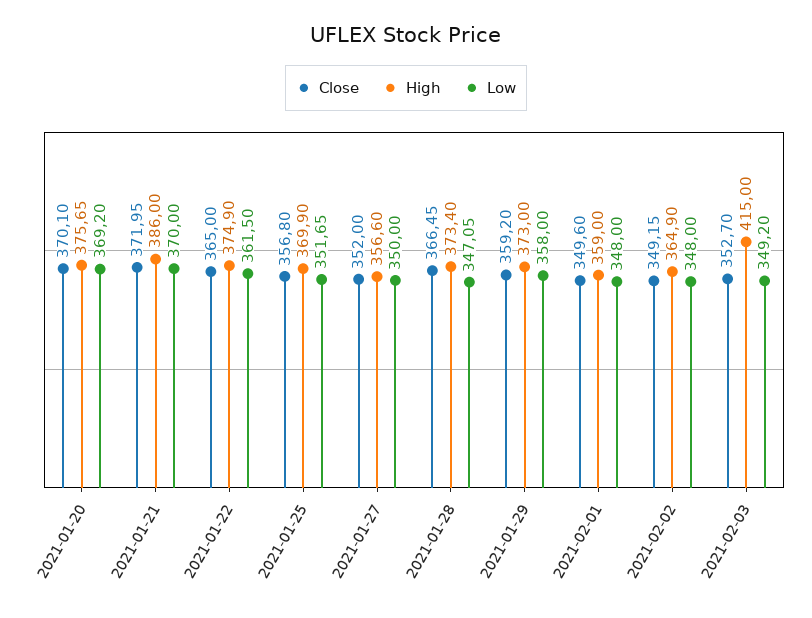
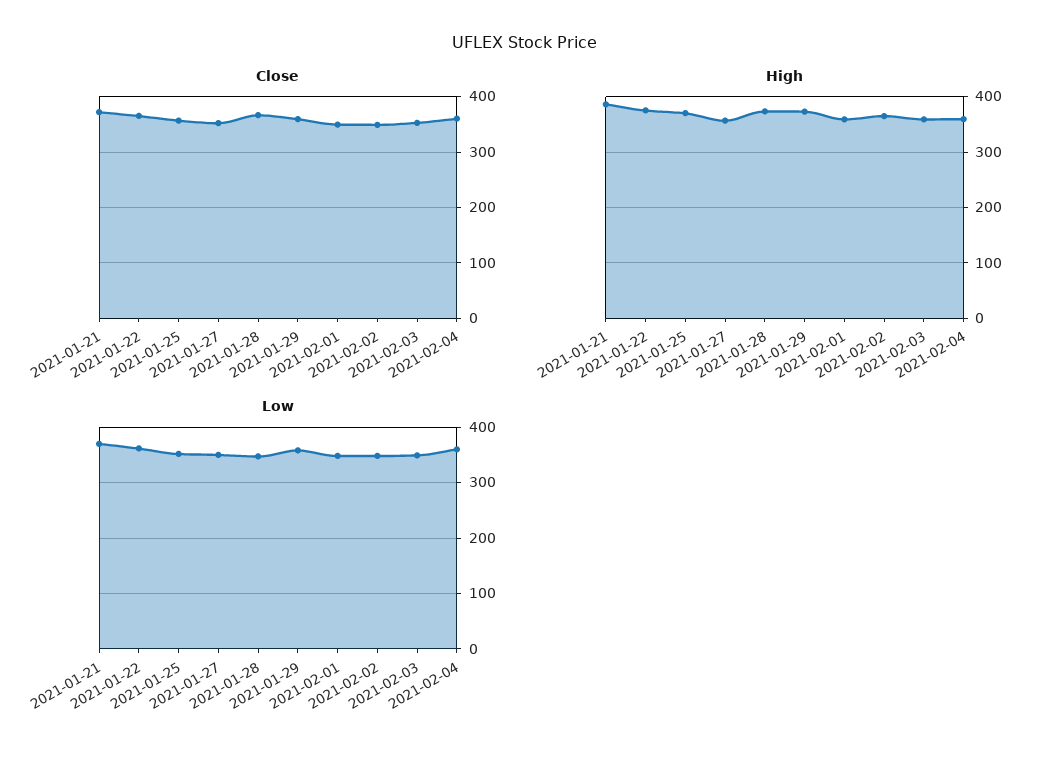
Close, 2021-01-20: 370.1 -> none
High, 2021-01-20: 375.65 -> none
Low, 2021-01-20: 369.2 -> none
High, 2021-02-03: 415 -> 360
Close, 2021-02-04: none -> 360
High, 2021-02-04: none -> 360
Low, 2021-02-04: none -> 360

